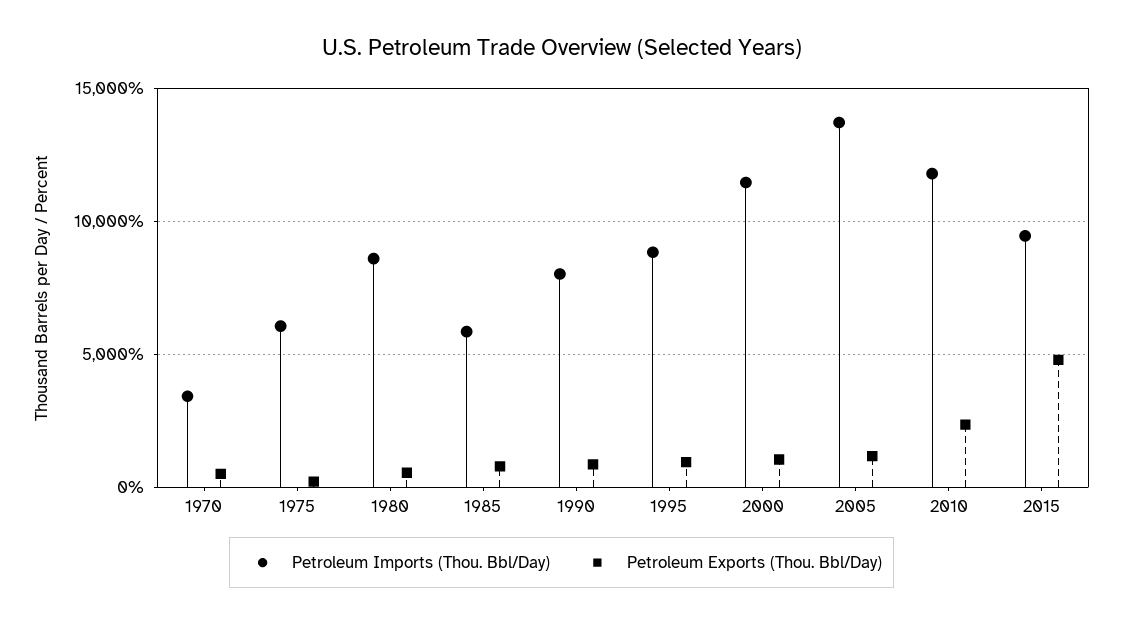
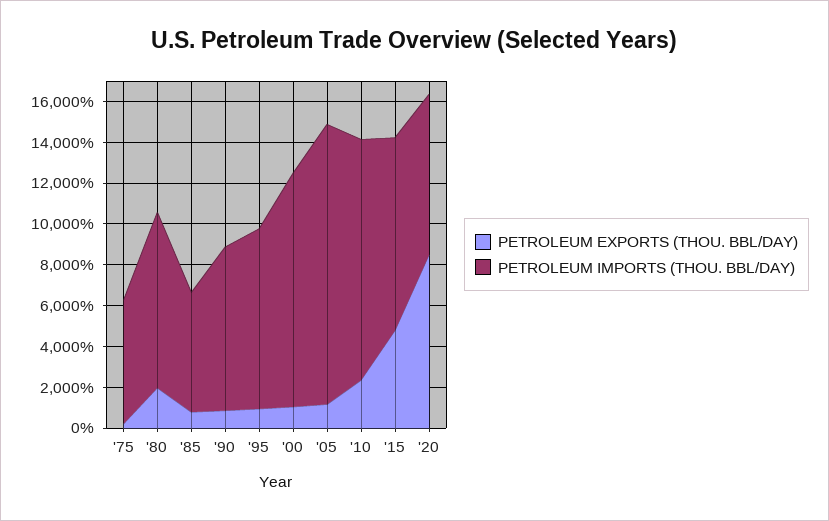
Petroleum Imports (Thou. Bbl/Day), 1970: 3500 -> none
Petroleum Exports (Thou. Bbl/Day), 1970: 500 -> none
Petroleum Exports (Thou. Bbl/Day), 1980: 500 -> 2000
Petroleum Exports (Thou. Bbl/Day), '20: none -> 8500
Petroleum Imports (Thou. Bbl/Day), '20: none -> 8000

